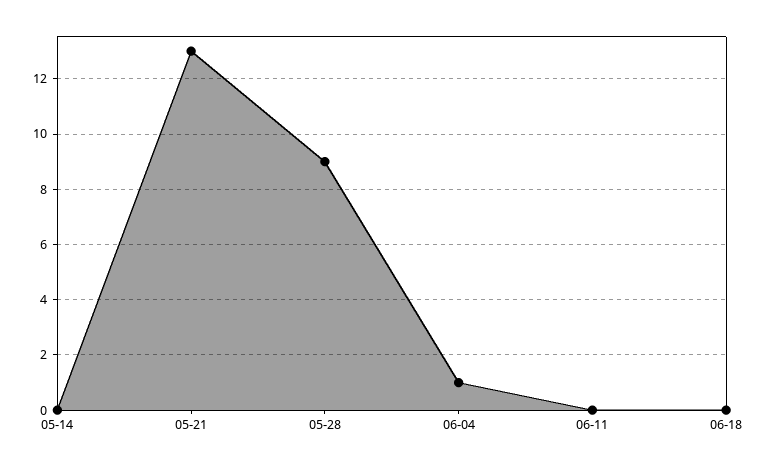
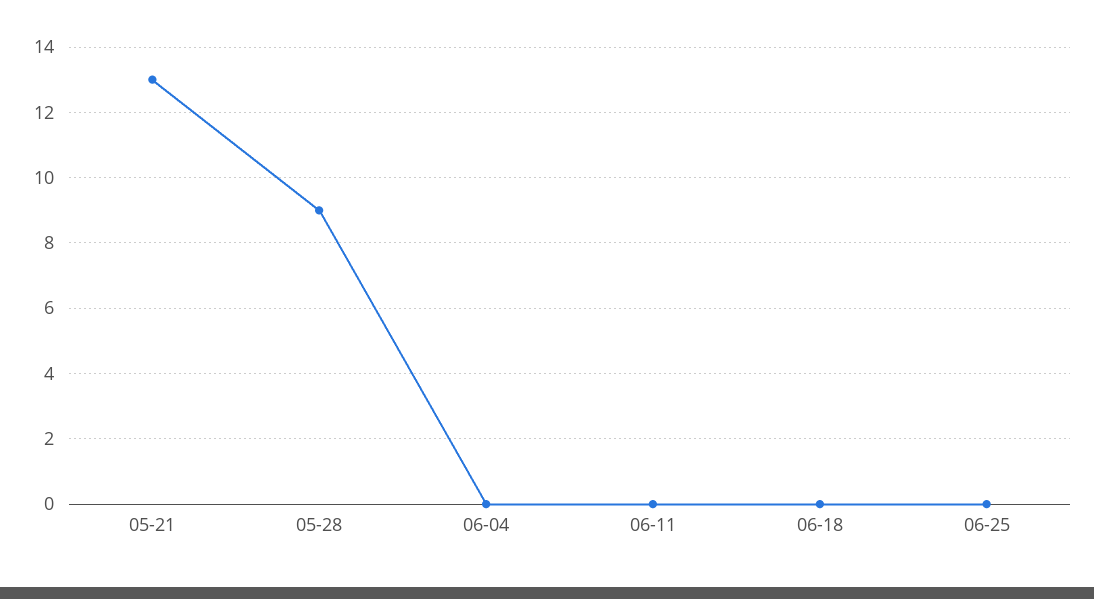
05-14: 0 -> none
06-04: 1 -> 0
06-25: none -> 0

